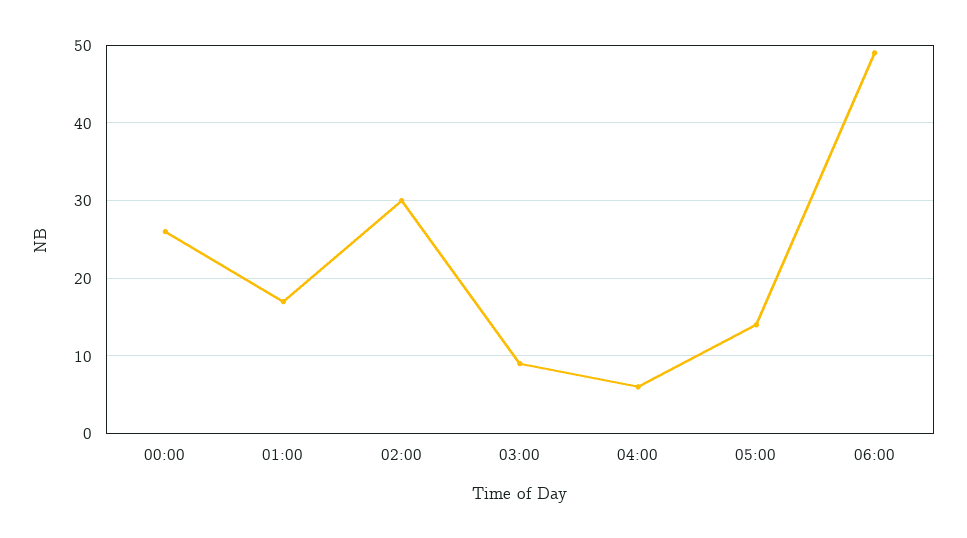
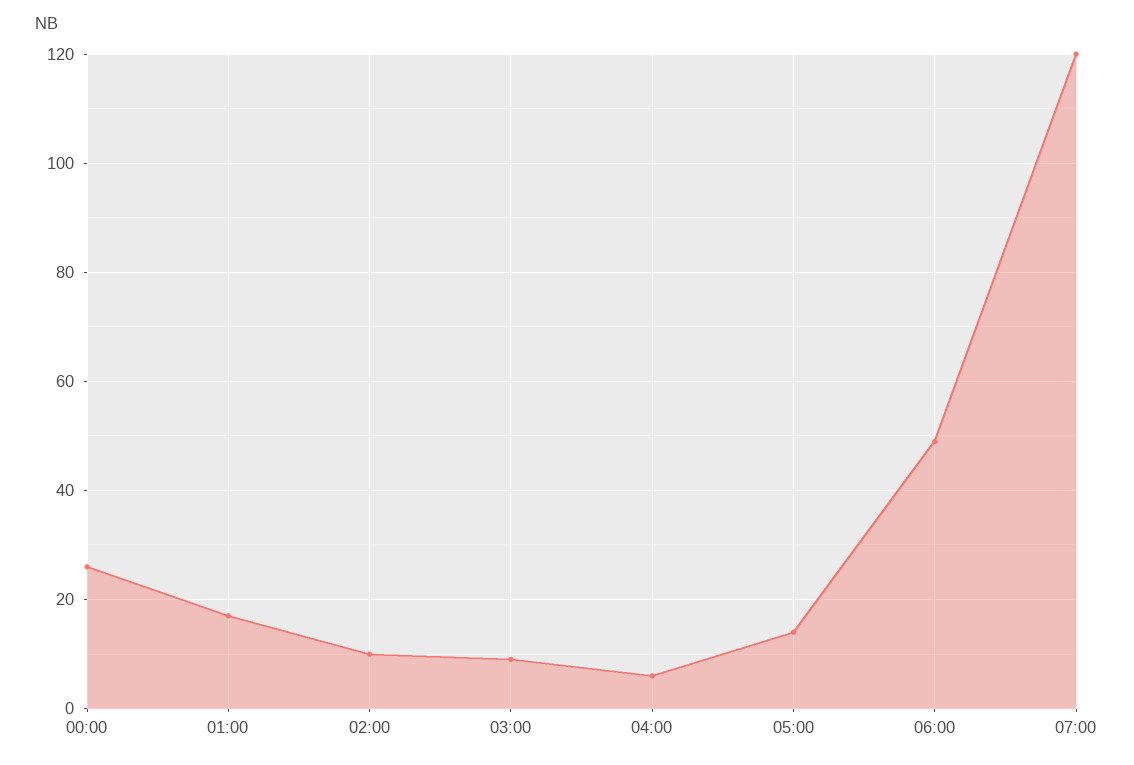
02:00: 30 -> 10
07:00: none -> 120

